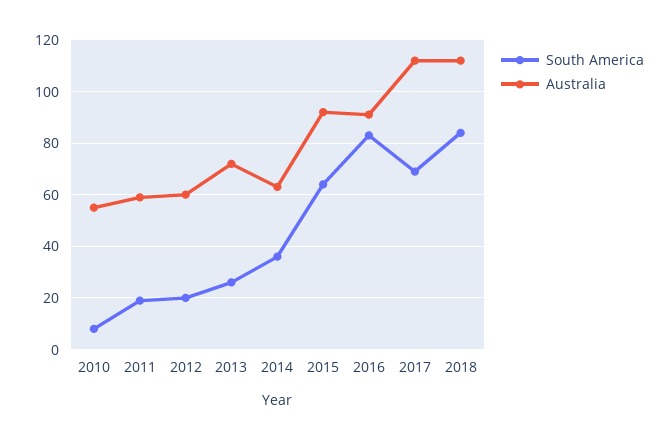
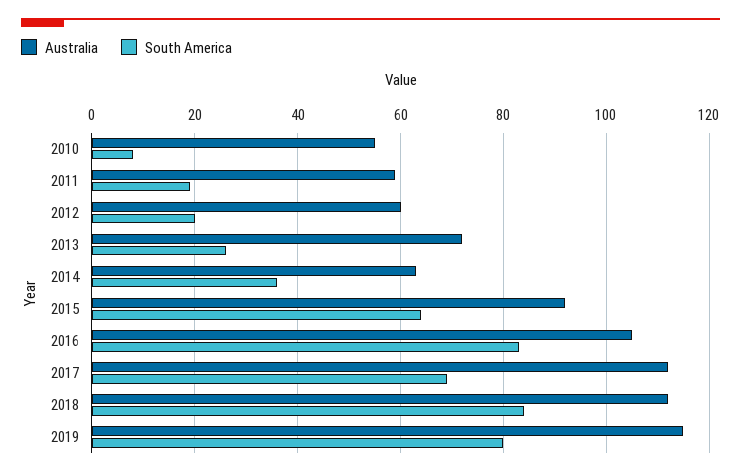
Australia, 2016: 90 -> 105
Australia, 2019: none -> 115
South America, 2019: none -> 80

